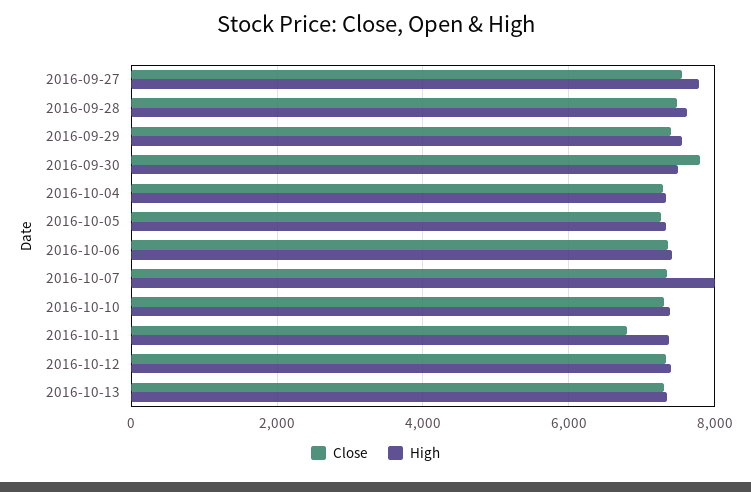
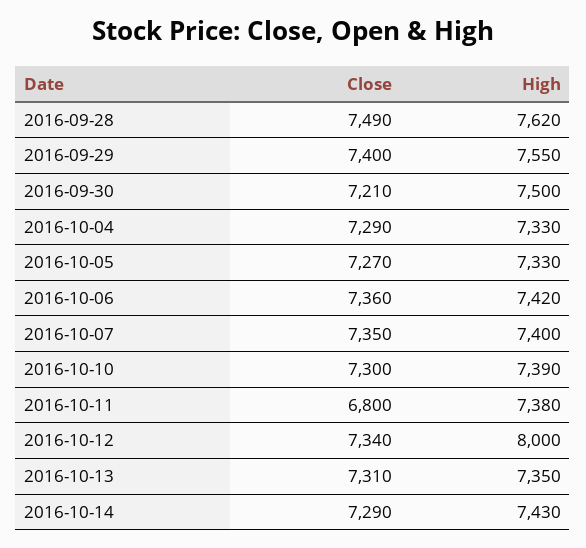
Close, 2016-09-27: 7600 -> none
High, 2016-09-27: 7800 -> none
Close, 2016-09-30: 7800 -> 7210
High, 2016-10-07: 8000 -> 7400
High, 2016-10-12: 7400 -> 8000
Close, 2016-10-14: none -> 7290
High, 2016-10-14: none -> 7430

